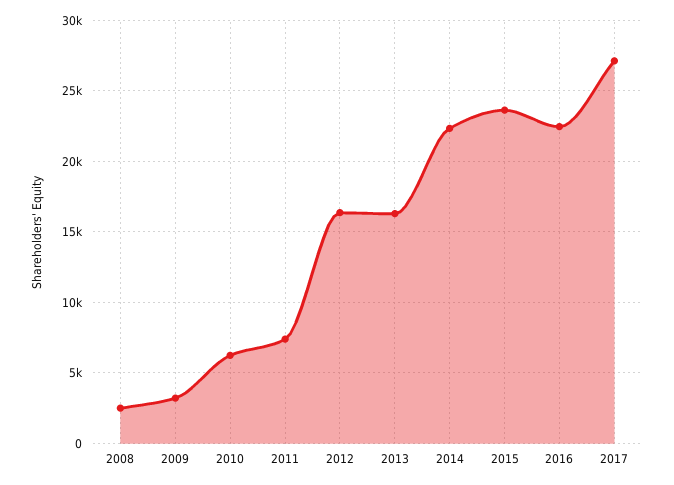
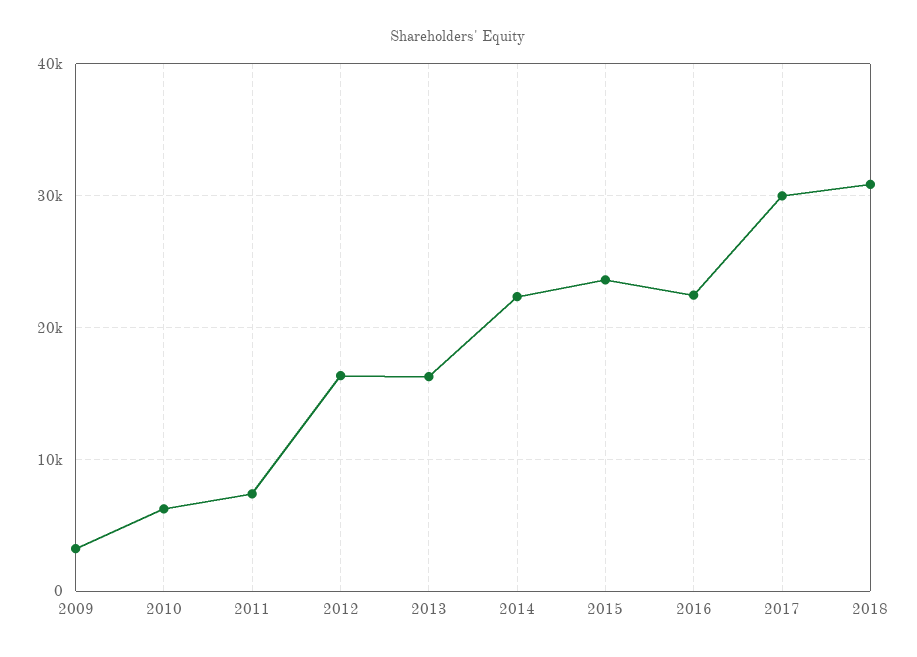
2008: 2500 -> none
2017: 27000 -> 30000
2018: none -> 31000

